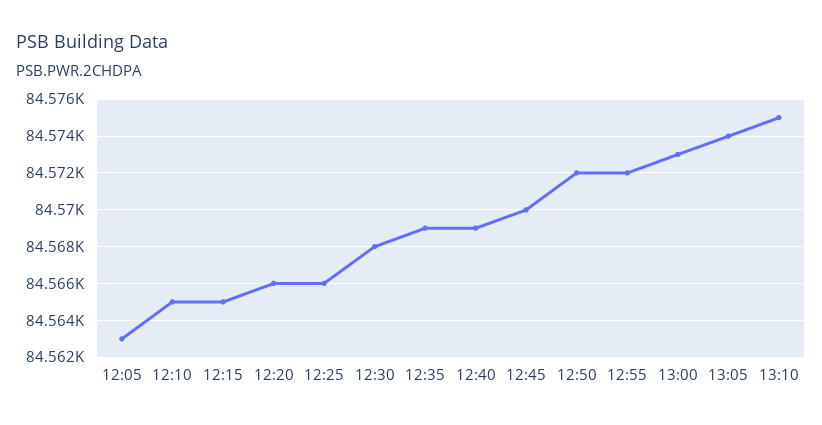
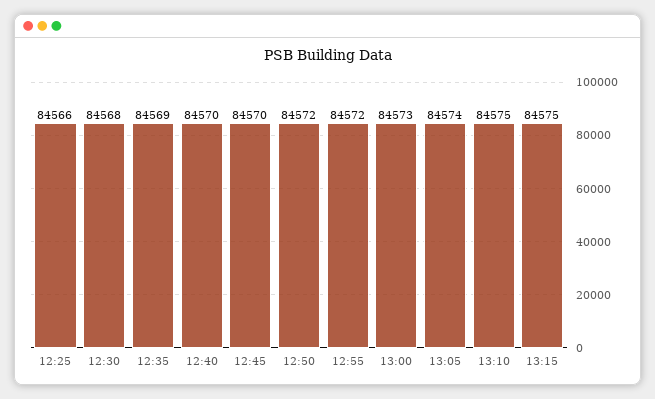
12:05: 84563 -> none
12:10: 84565 -> none
12:15: 84565 -> none
12:20: 84566 -> none
12:40: 84569 -> 84570
13:15: none -> 84575

